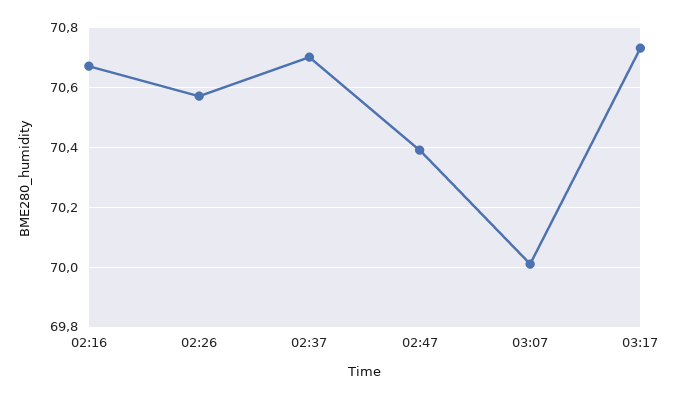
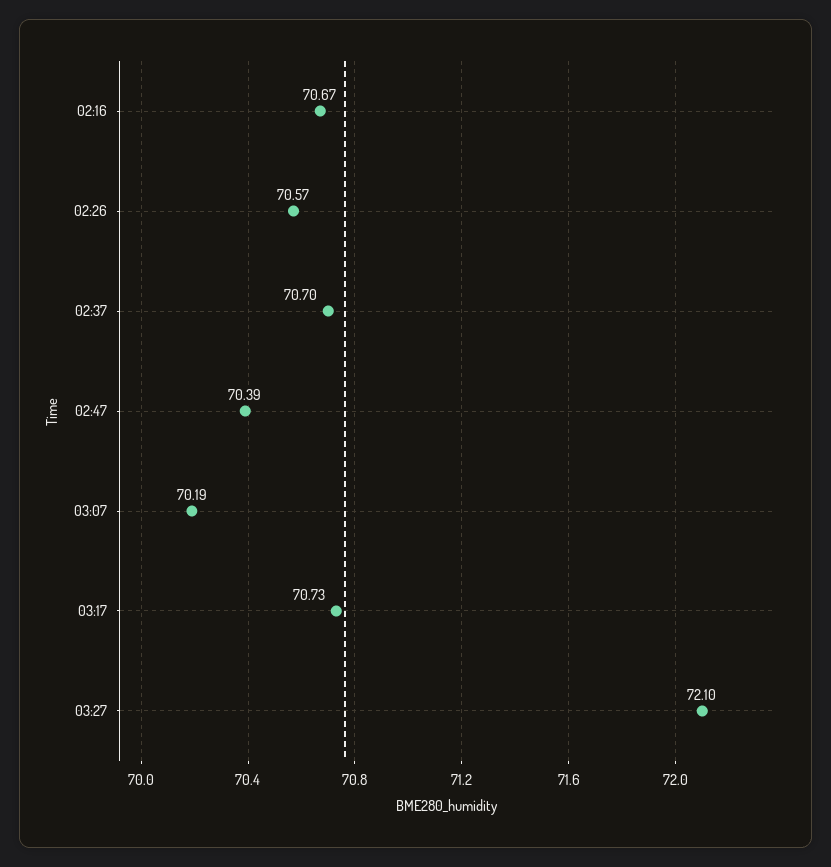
03:07: 70 -> 70.19
03:27: none -> 72.1

